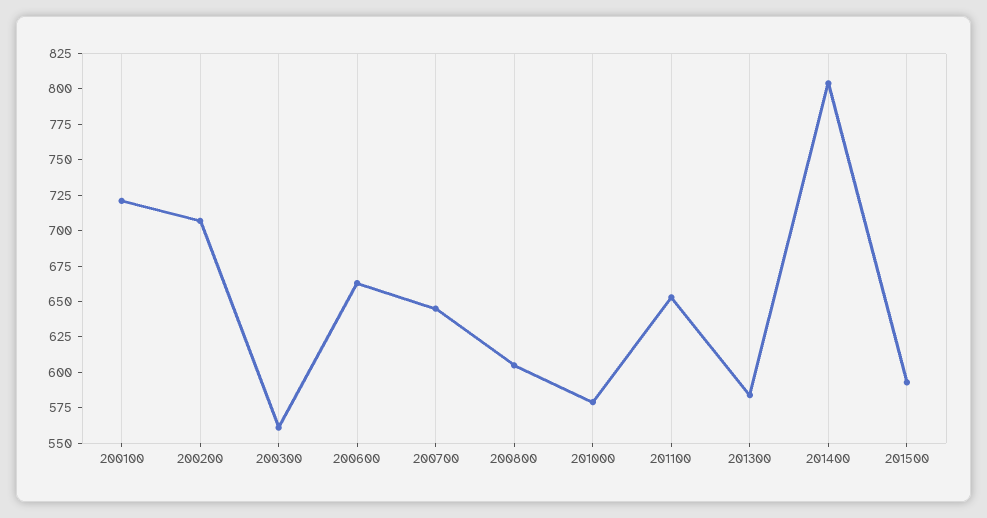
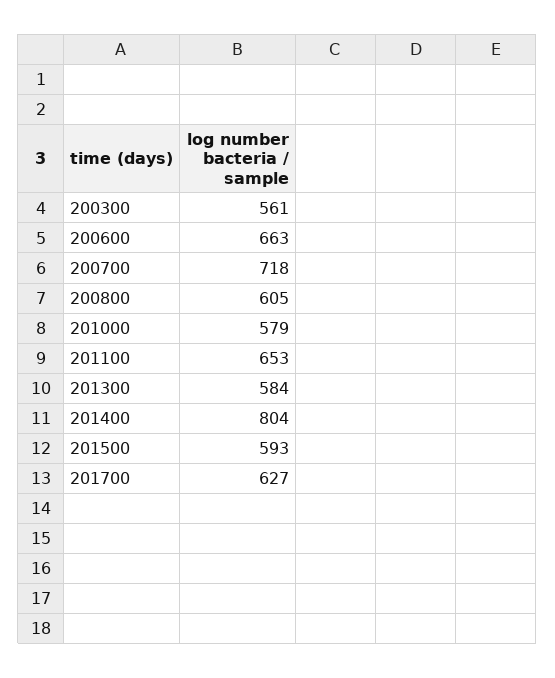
200100: 725 -> none
200200: 700 -> none
200700: 650 -> 718
201700: none -> 627

